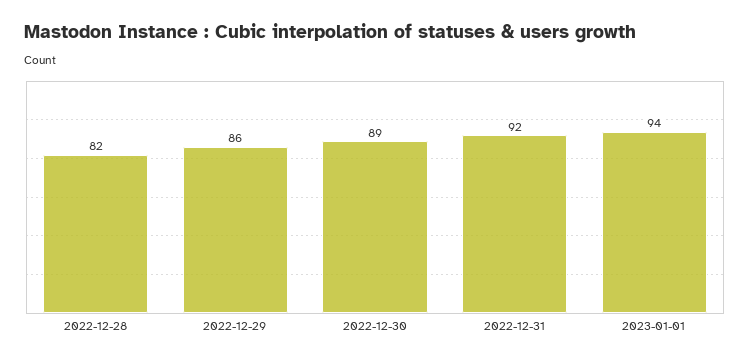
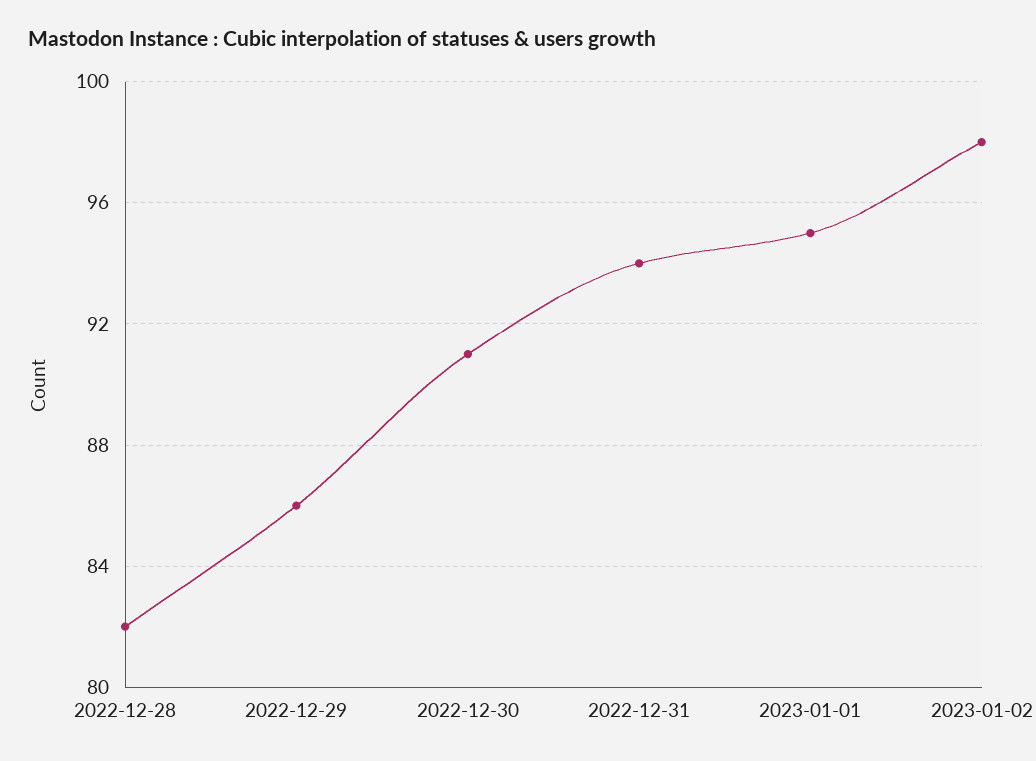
2022-12-30: 89 -> 91
2022-12-31: 92 -> 94
2023-01-01: 94 -> 95
2023-01-02: none -> 98

